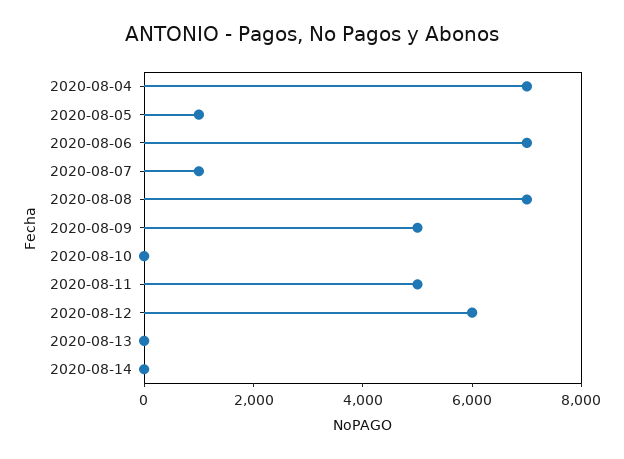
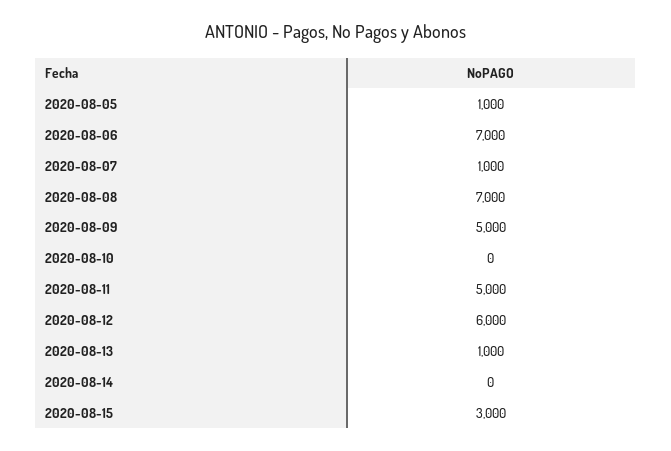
2020-08-04: 7000 -> none
2020-08-13: 0 -> 1000
2020-08-15: none -> 3000

